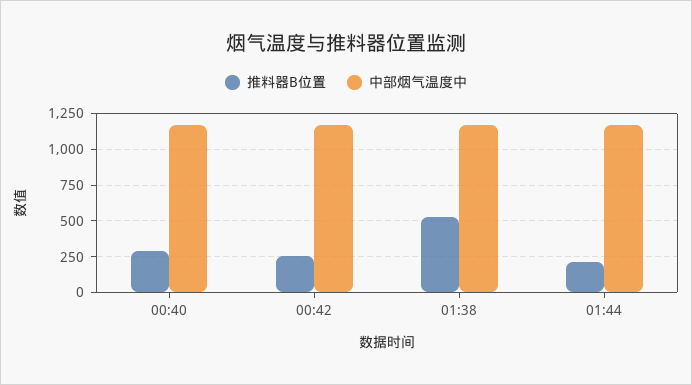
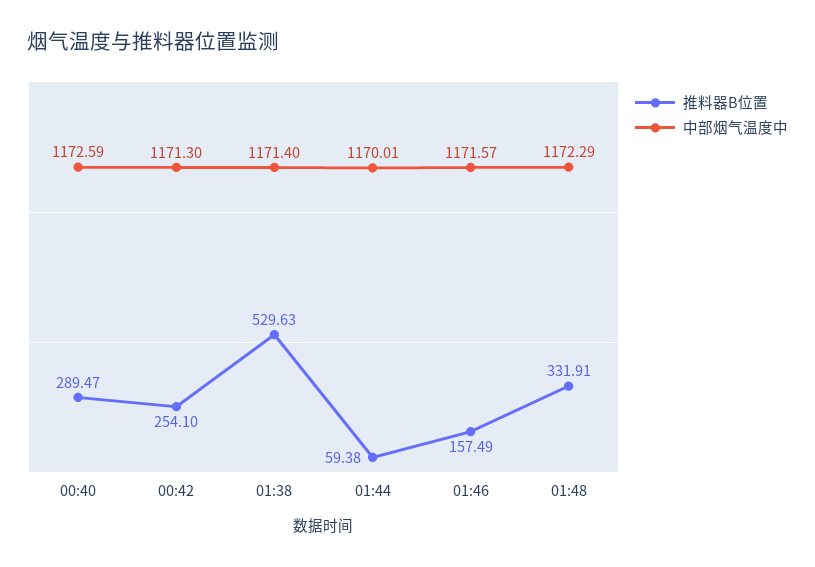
推料器B位置, 01:44: 200 -> 59.38
推料器B位置, 01:46: none -> 157.49
中部烟气温度中, 01:46: none -> 1171.57
推料器B位置, 01:48: none -> 331.91
中部烟气温度中, 01:48: none -> 1172.29

